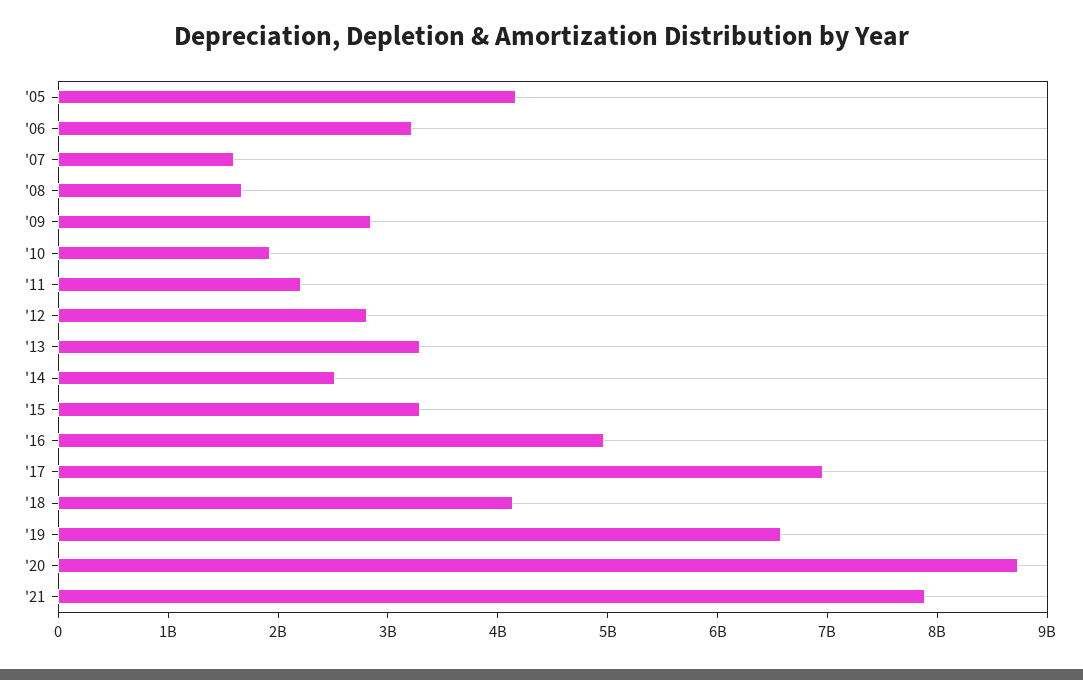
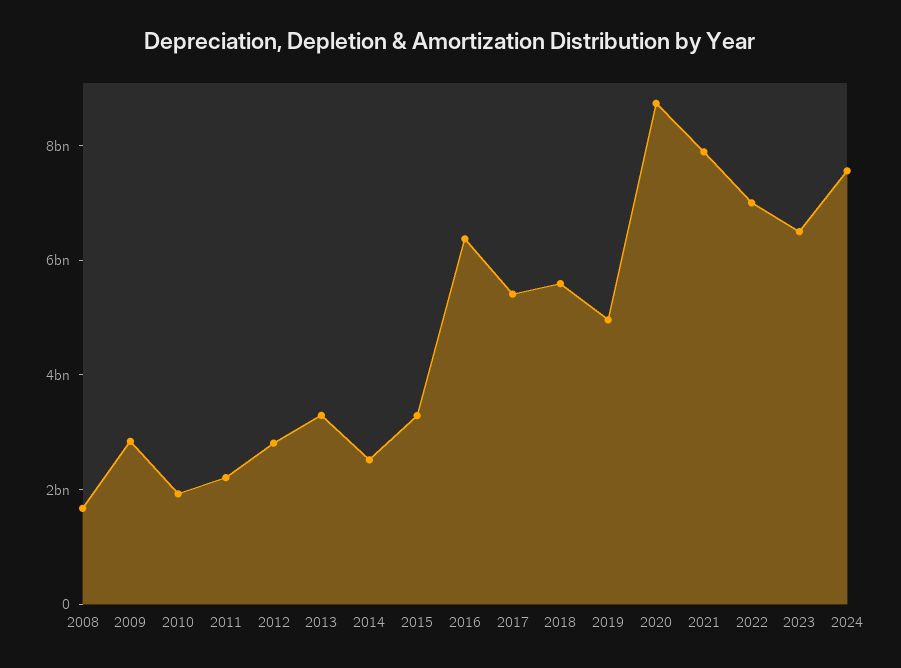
'05: 4200000000 -> none
'06: 3200000000 -> none
'07: 1600000000 -> none
'16: 5000000000 -> 6500000000
'17: 7000000000 -> 5500000000
'18: 4200000000 -> 5500000000
'19: 6600000000 -> 5000000000
2022: none -> 7000000000
2023: none -> 6500000000
2024: none -> 7500000000

